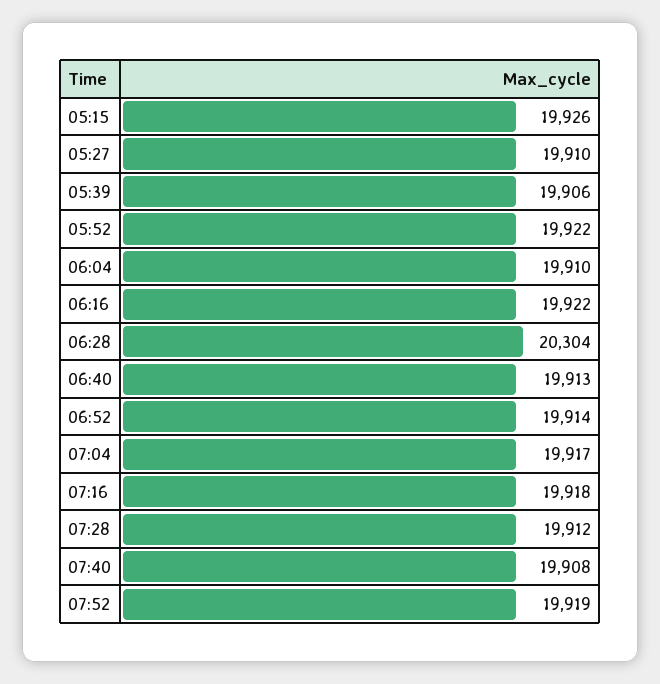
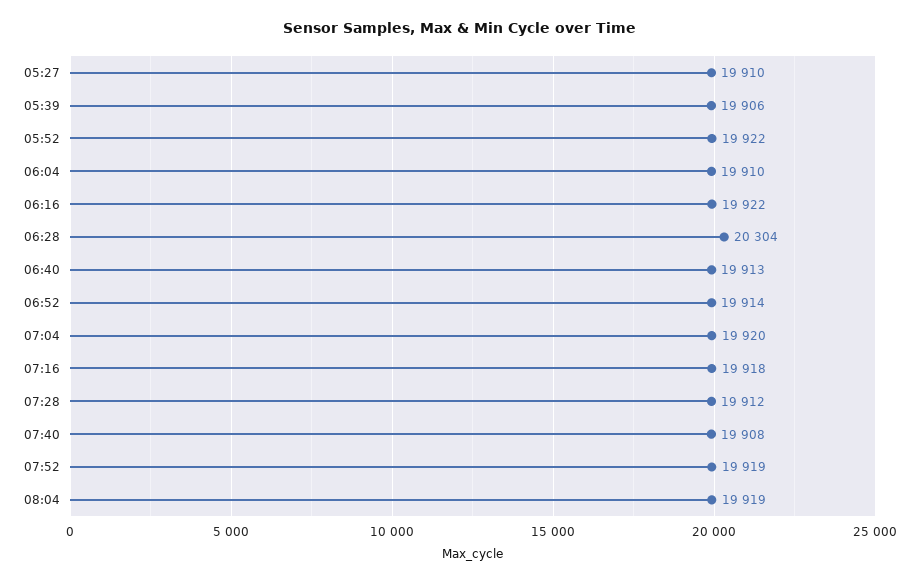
05:15: 19926 -> none
07:04: 19917 -> 19920
08:04: none -> 19919

